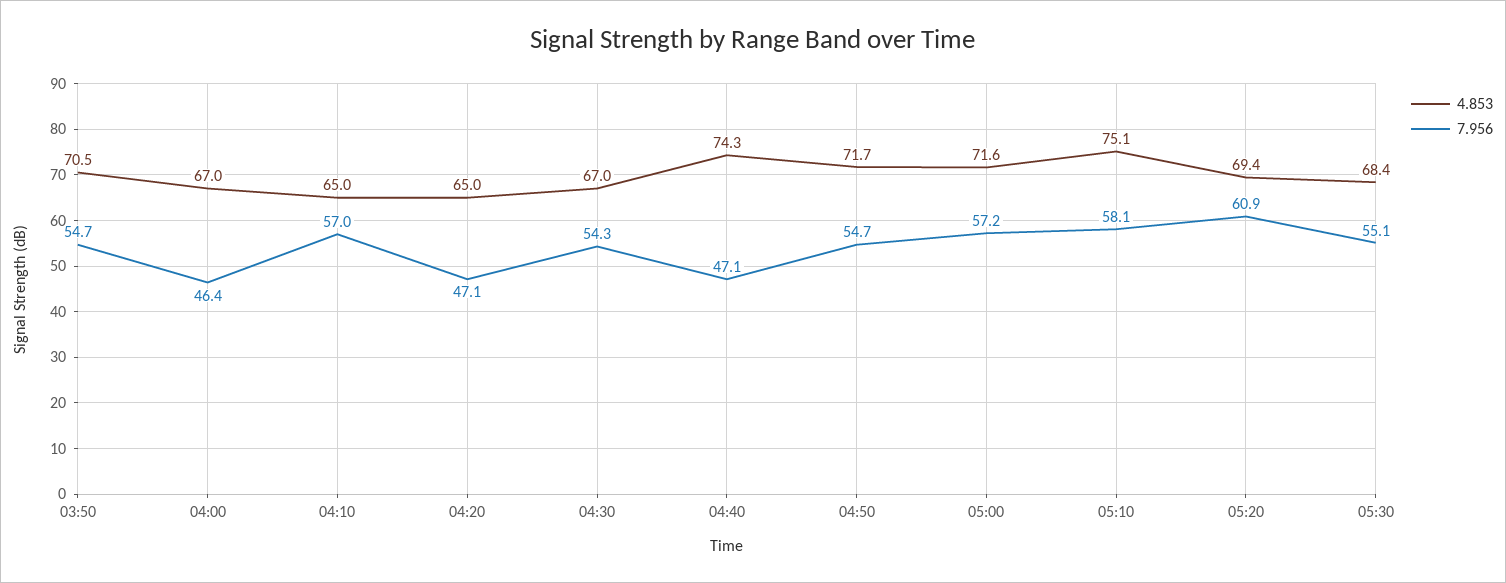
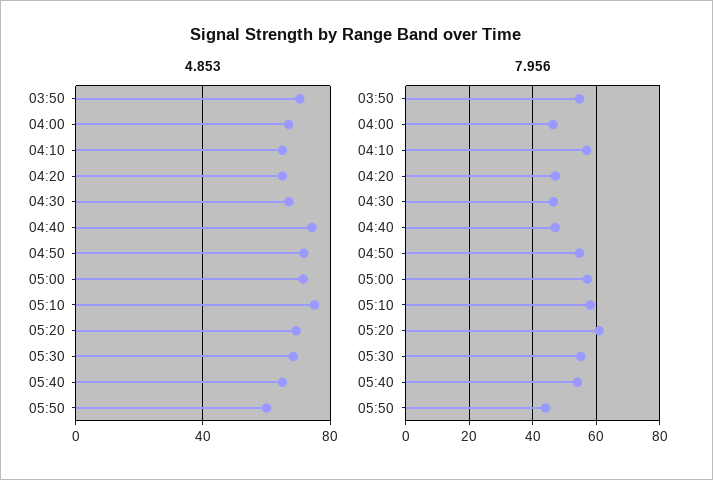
7.956, 04:30: 54.3 -> 46
4.853, 05:40: none -> 65
4.853, 05:50: none -> 60
7.956, 05:40: none -> 54
7.956, 05:50: none -> 44

